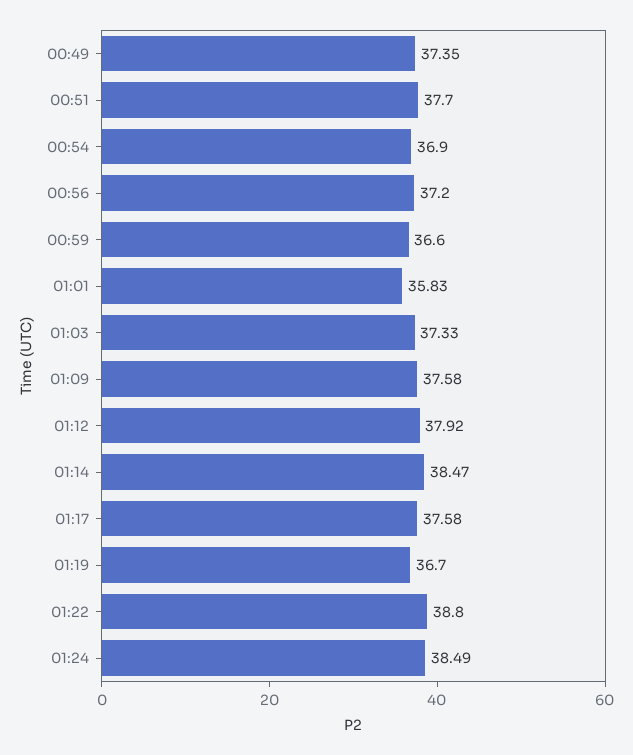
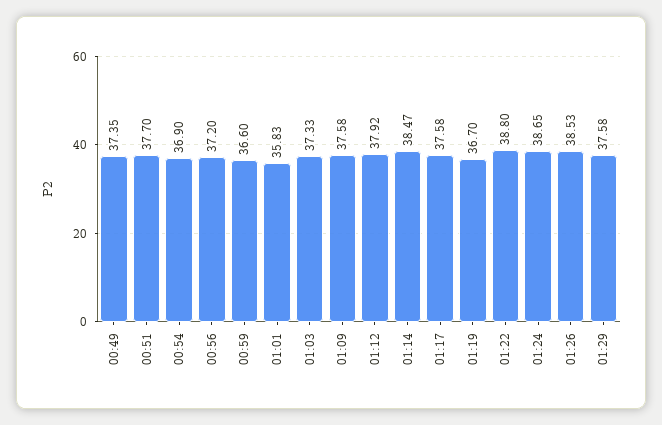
01:24: 38.49 -> 38.65
01:26: none -> 38.53
01:29: none -> 37.58

